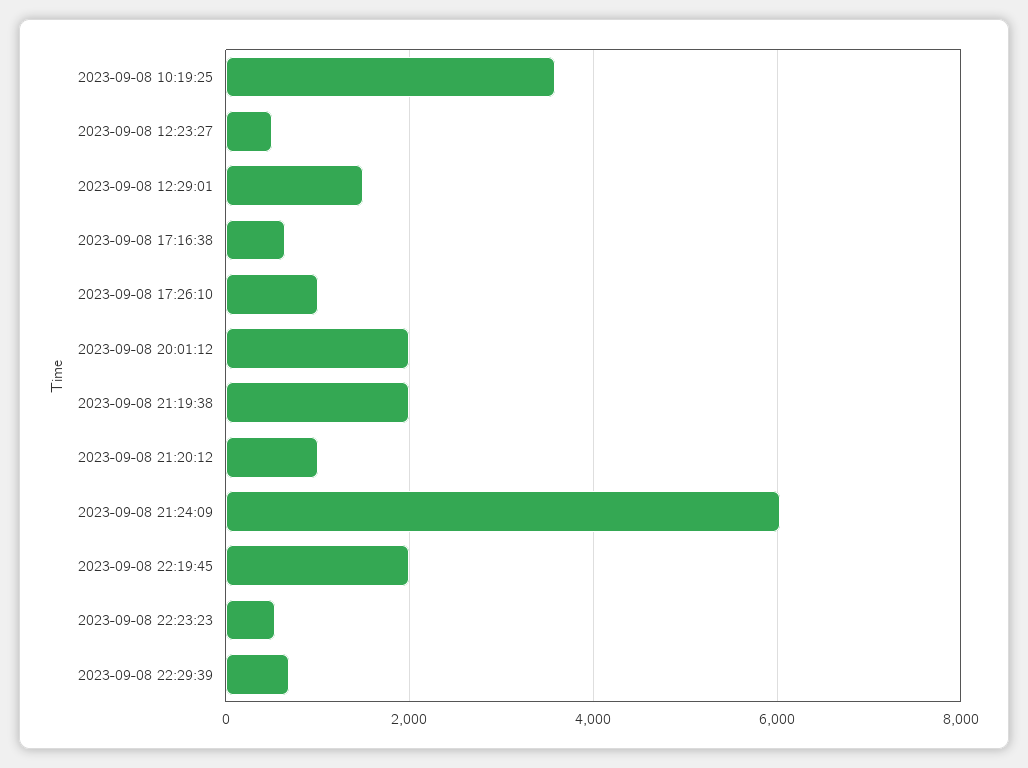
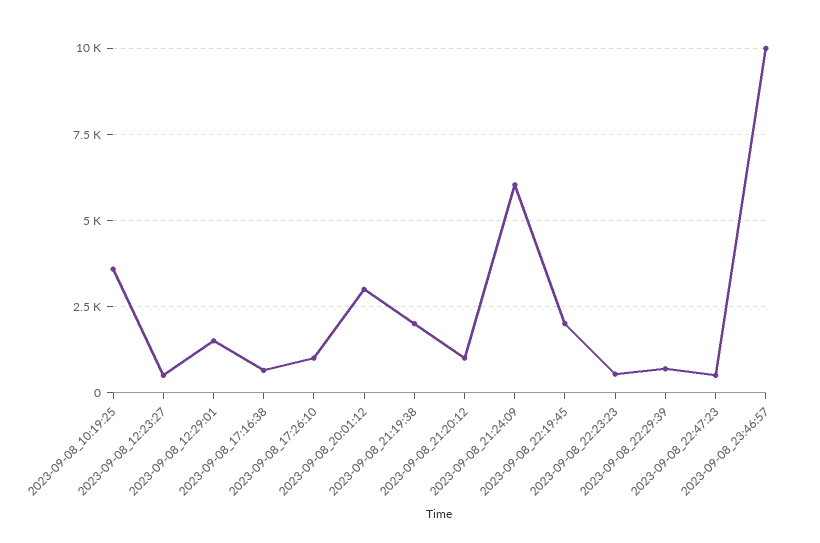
2023-09-08 20:01:12: 2000 -> 3000
2023-09-08_22:47:23: none -> 500
2023-09-08_23:46:57: none -> 10000

